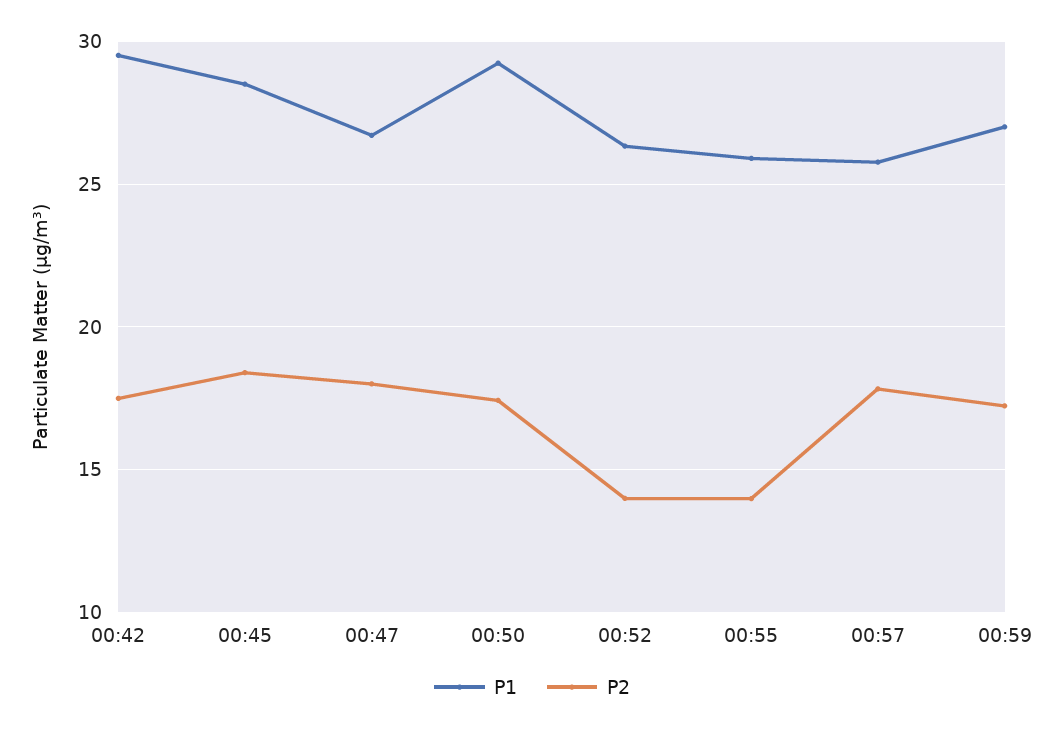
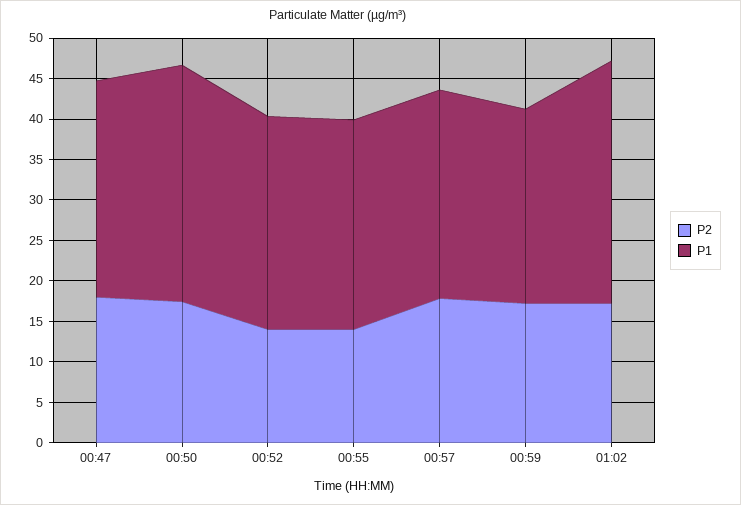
P1, 00:42: 29.5 -> none
P2, 00:42: 17.5 -> none
P1, 00:45: 28.5 -> none
P2, 00:45: 18.5 -> none
P1, 00:59: 27 -> 24
P2, 01:02: none -> 17
P1, 01:02: none -> 30

